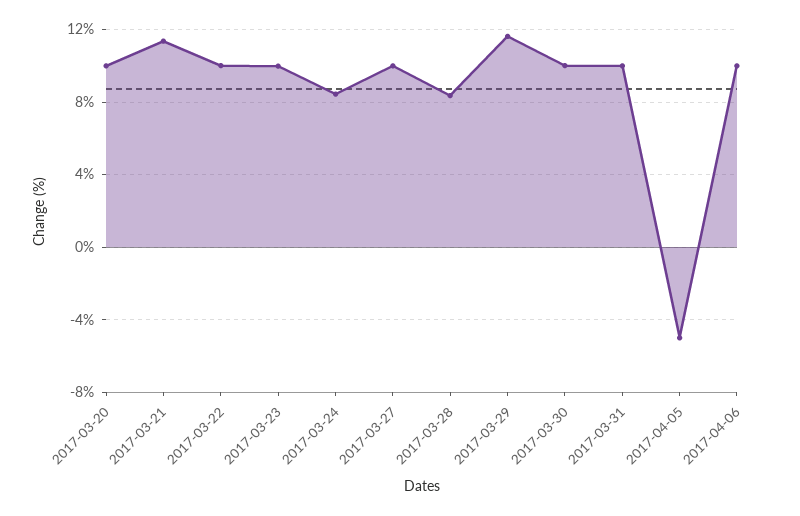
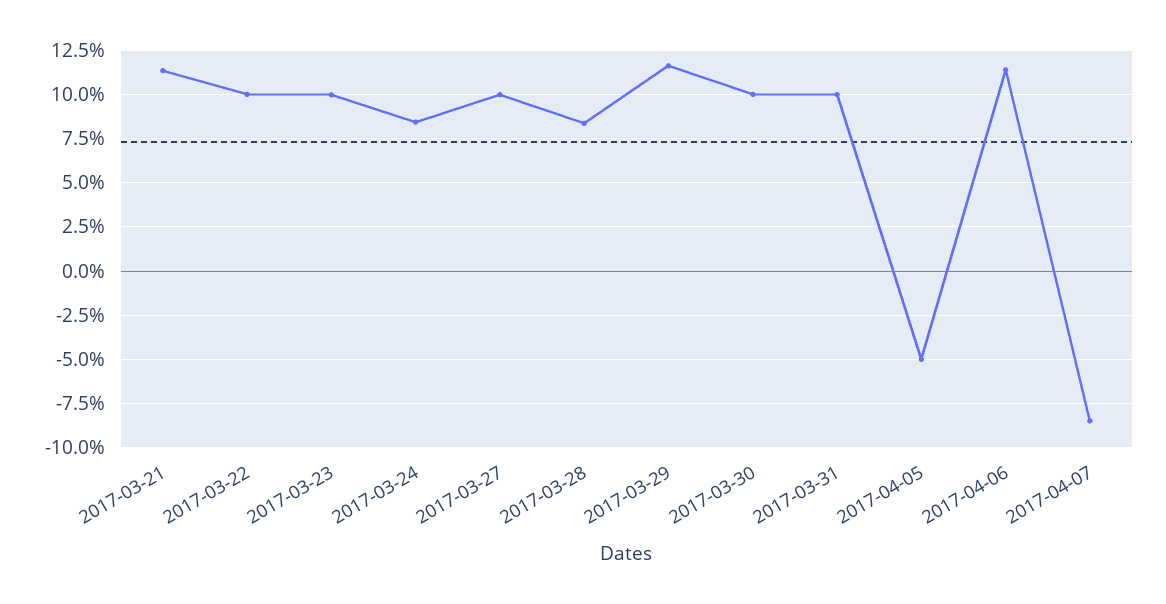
2017-03-20: 10 -> none
2017-04-06: 10 -> 11.5
2017-04-07: none -> -8.5

